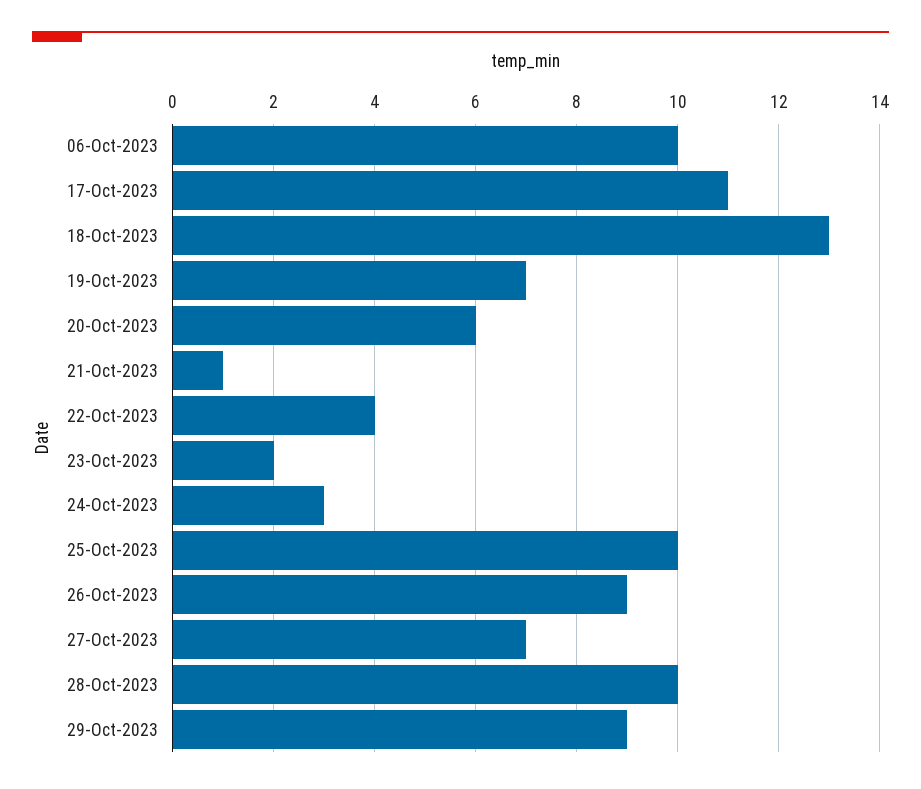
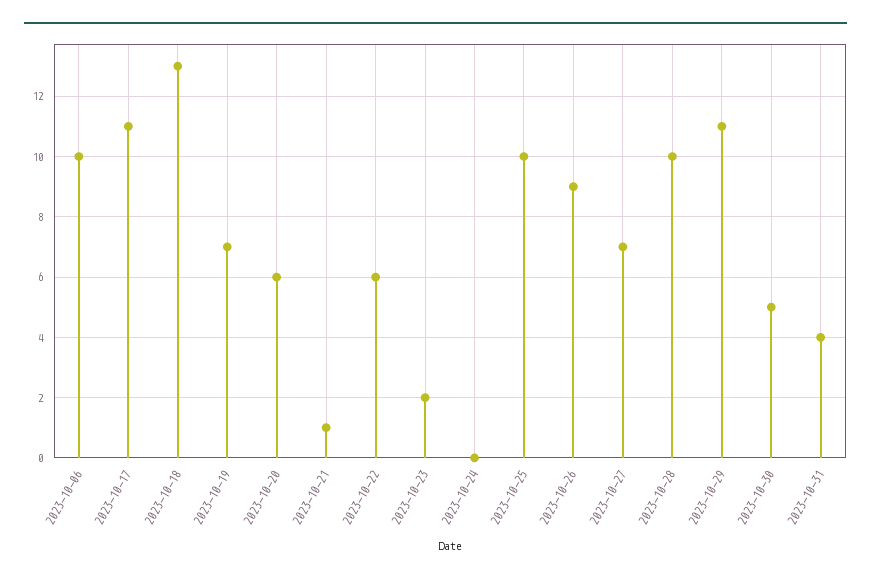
22-Oct-2023: 4 -> 6
24-Oct-2023: 3 -> 0
29-Oct-2023: 9 -> 11
2023-10-30: none -> 5
2023-10-31: none -> 4

